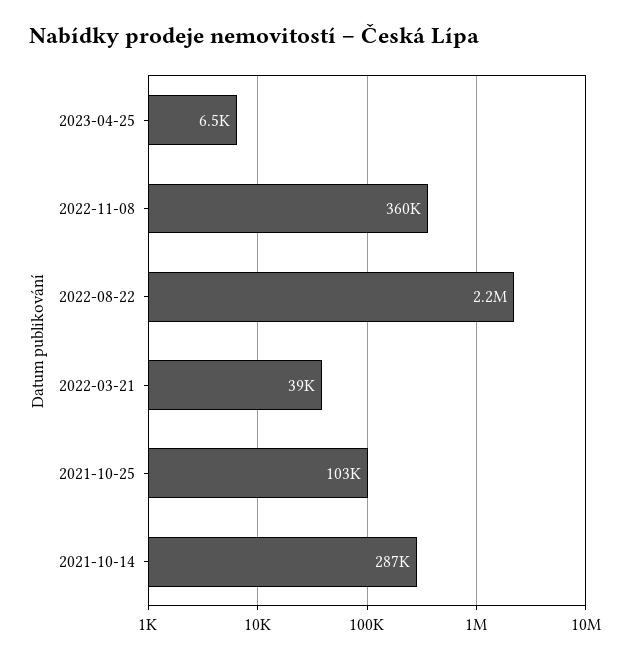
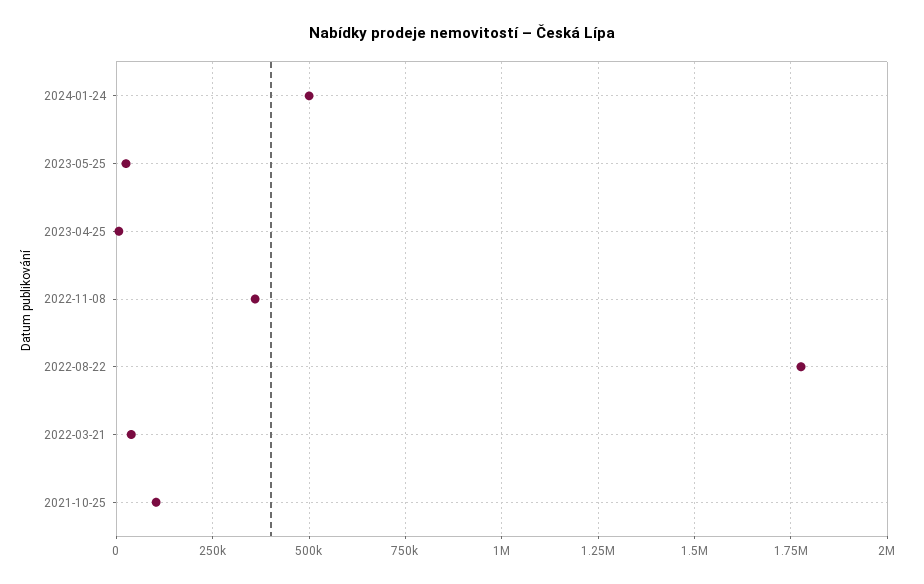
2022-08-22: 2200000 -> 1775000
2021-10-14: 287000 -> none
2024-01-24: none -> 500000
2023-05-25: none -> 25000

